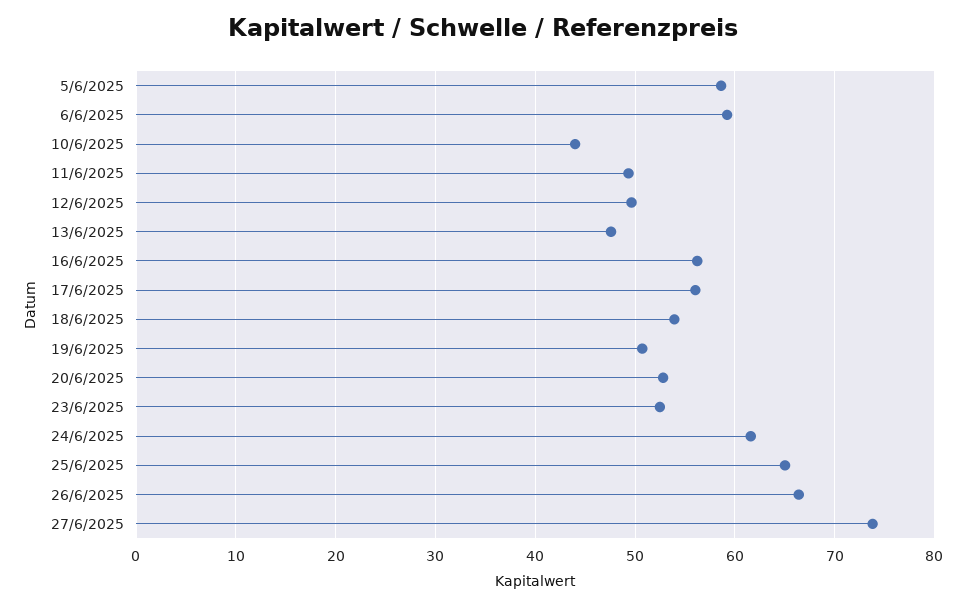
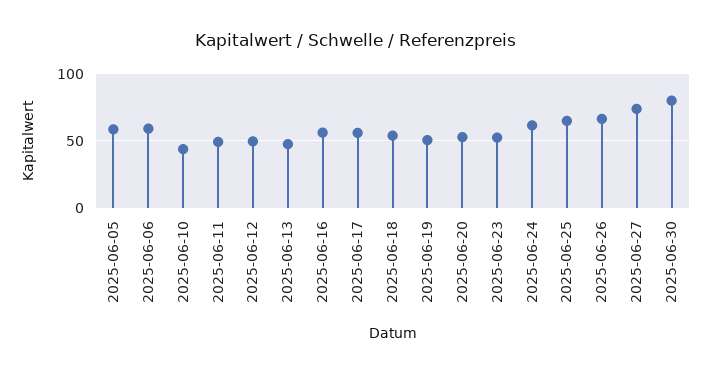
2025-06-30: none -> 80

